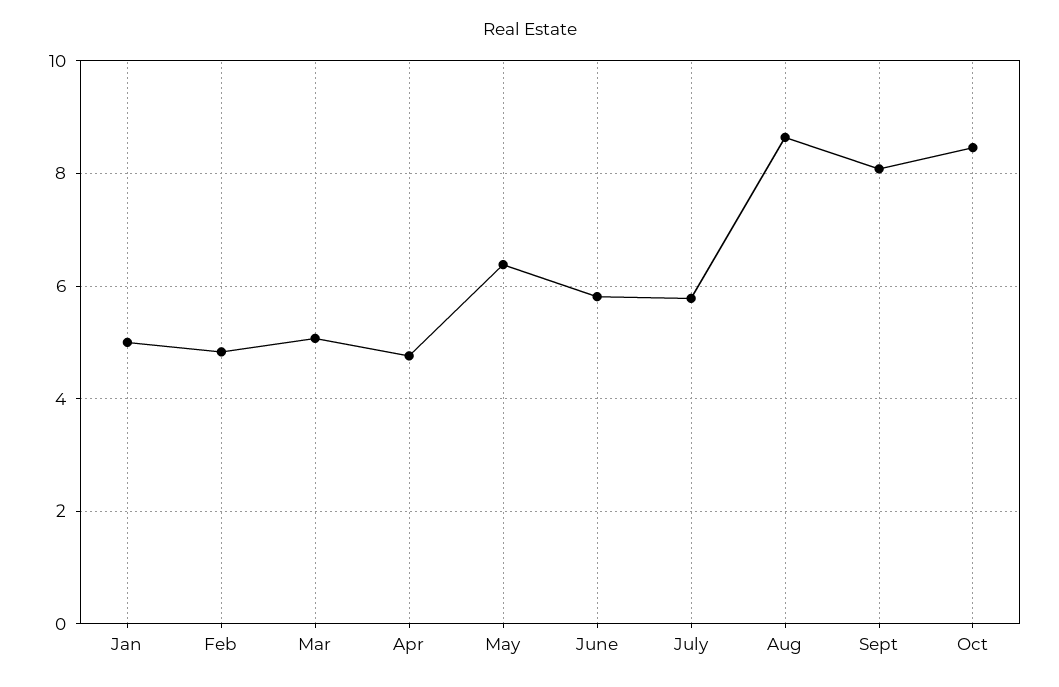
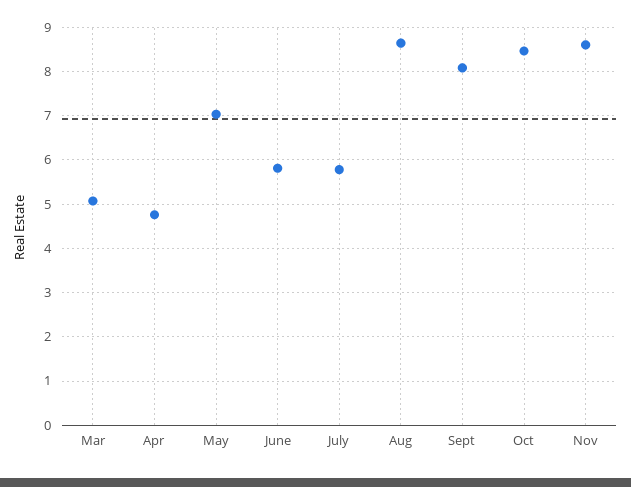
Jan: 5 -> none
Feb: 4.8 -> none
May: 6.4 -> 7
Nov: none -> 8.6

